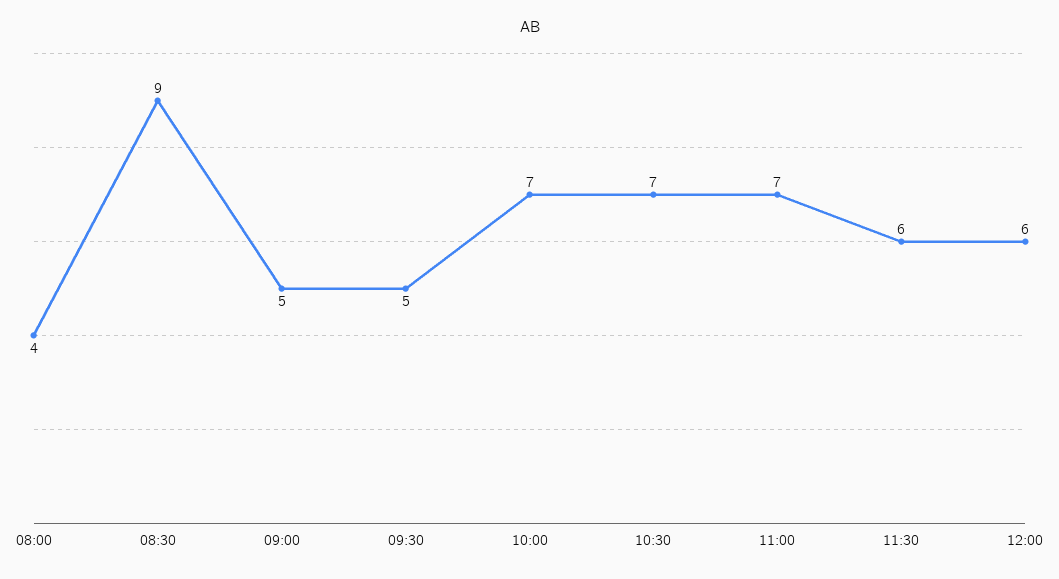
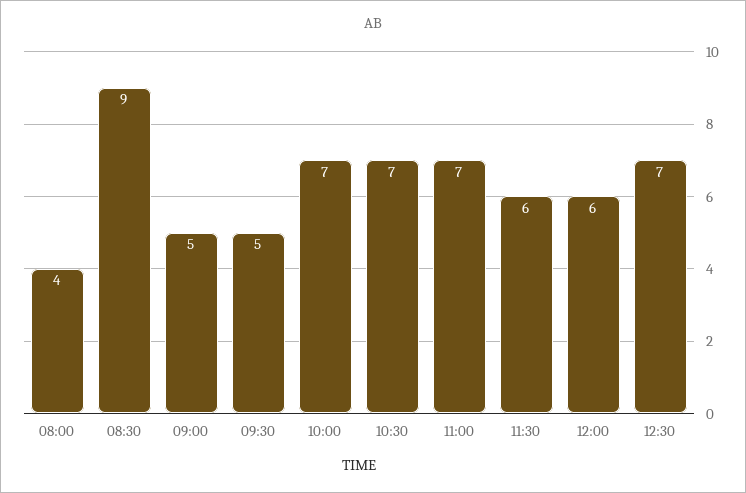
12:30: none -> 7

